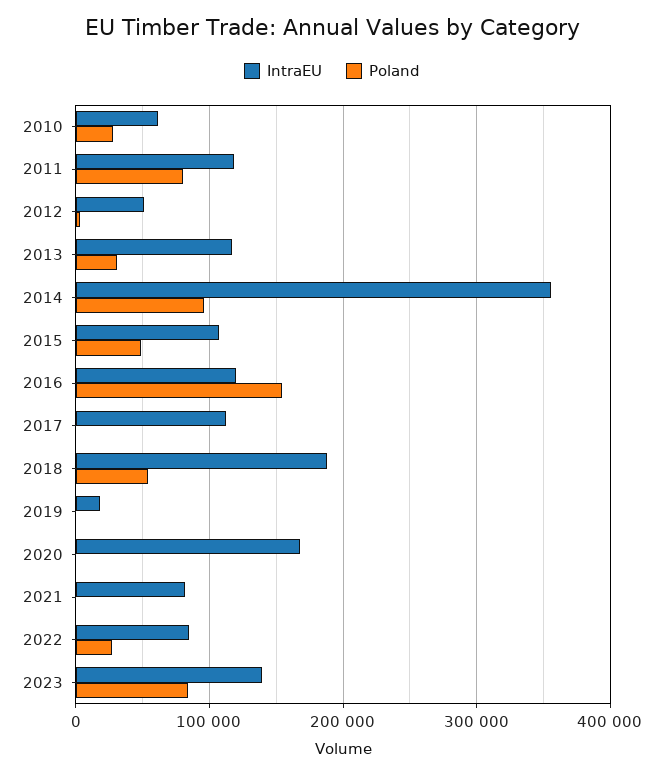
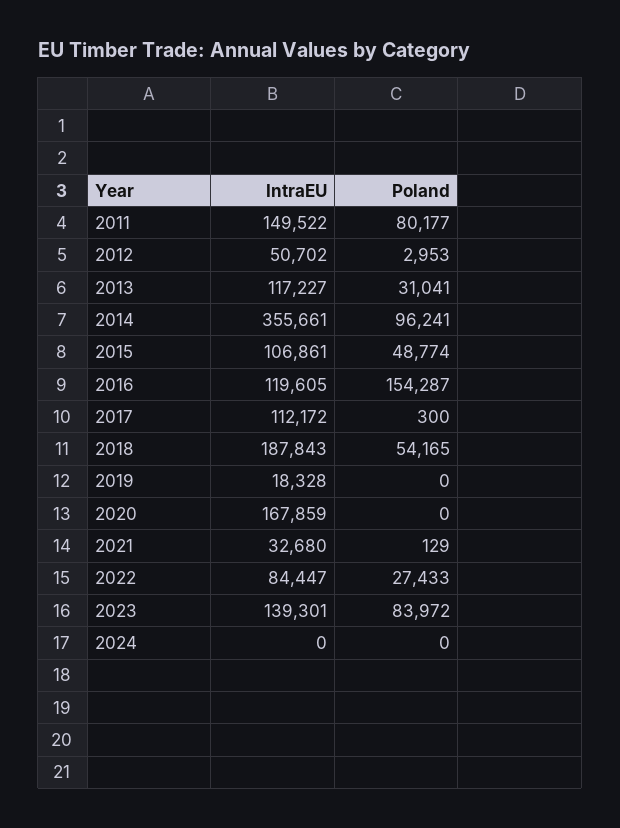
IntraEU, 2010: 60000 -> none
Poland, 2010: 30000 -> none
IntraEU, 2011: 120000 -> 149522
IntraEU, 2021: 80000 -> 32680
IntraEU, 2024: none -> 0
Poland, 2024: none -> 0

